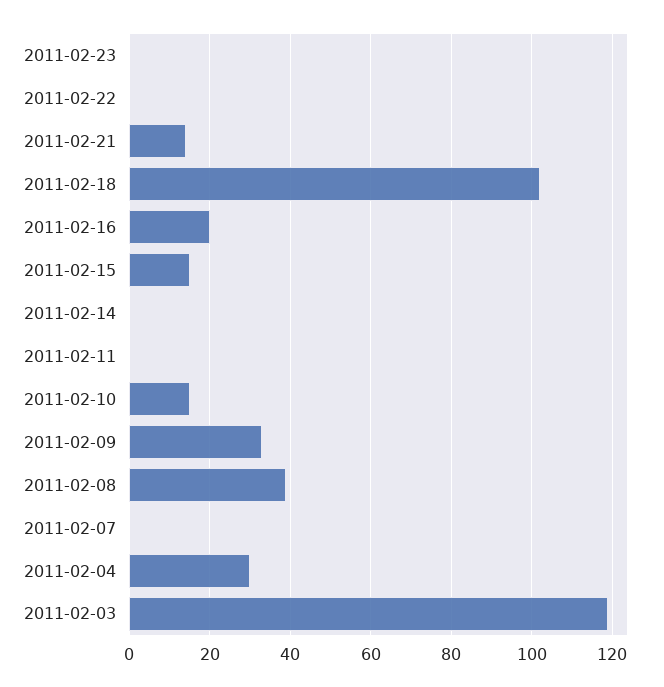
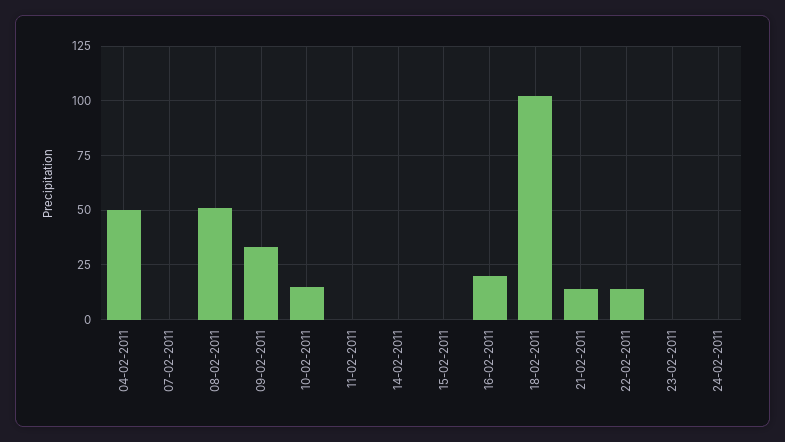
2011-02-22: 0 -> 15
2011-02-15: 15 -> 0
2011-02-08: 40 -> 50
2011-02-04: 30 -> 50
2011-02-03: 120 -> none
24-02-2011: none -> 0

